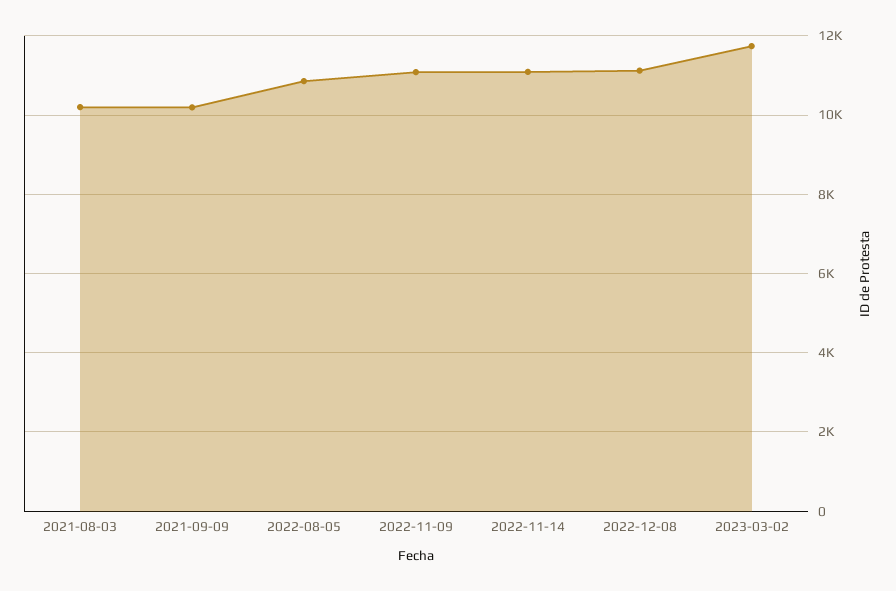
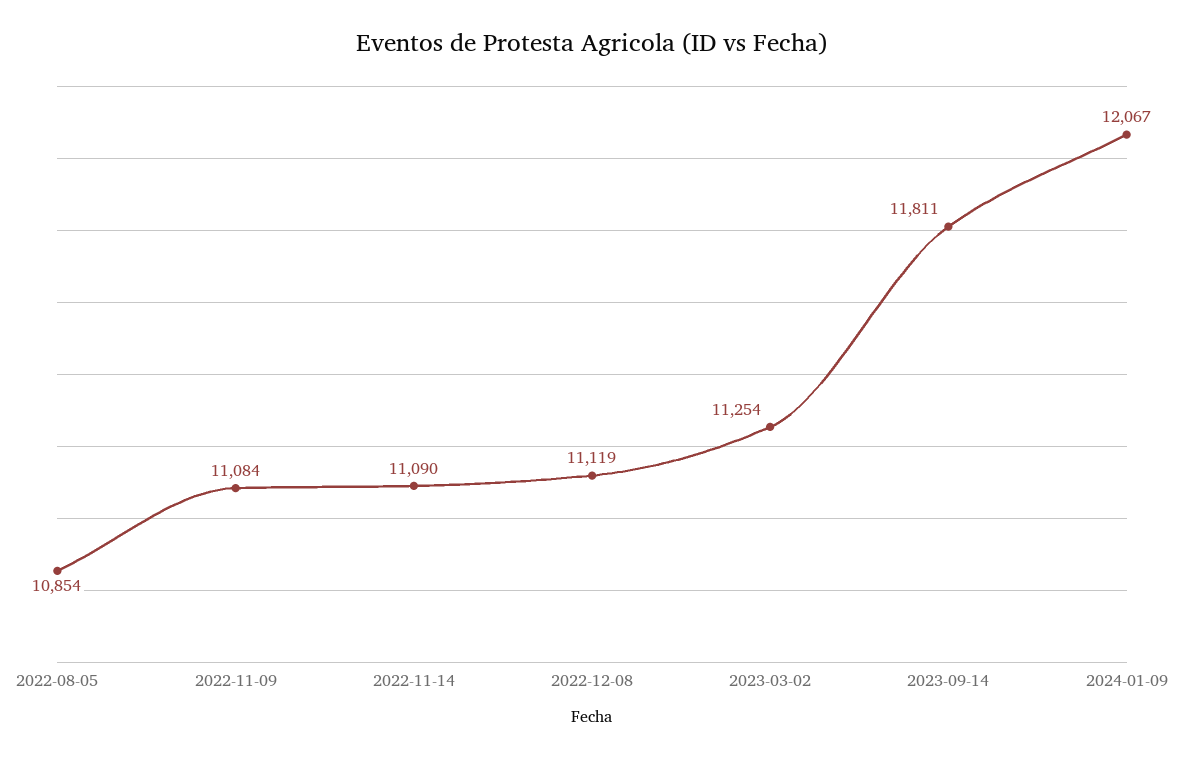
2021-08-03: 10200 -> none
2021-09-09: 10200 -> none
2023-03-02: 11800 -> 11254
2023-09-14: none -> 11811
2024-01-09: none -> 12067

